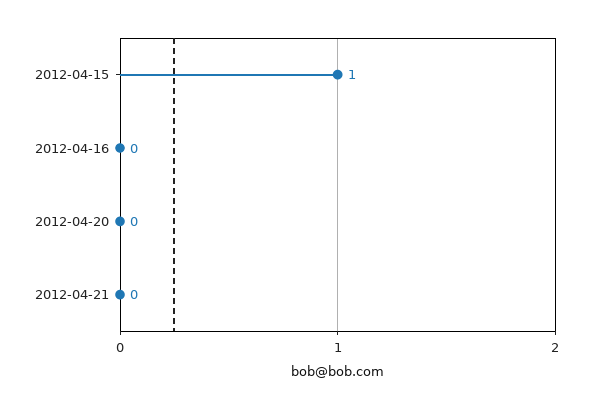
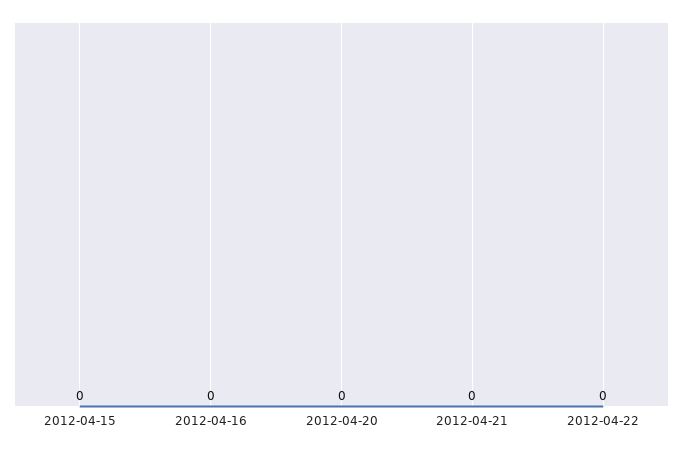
2012-04-15: 1 -> 0
2012-04-22: none -> 0

